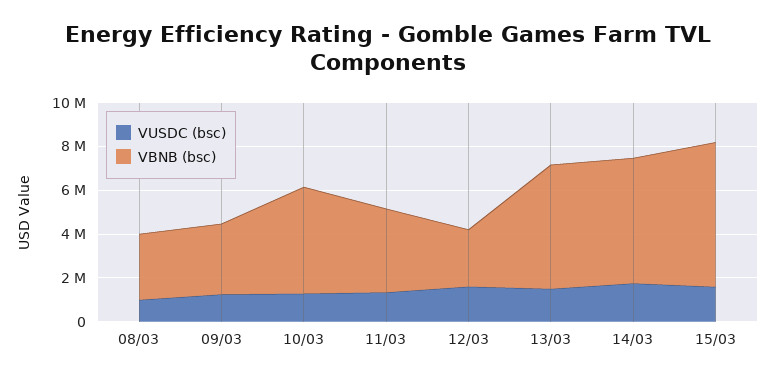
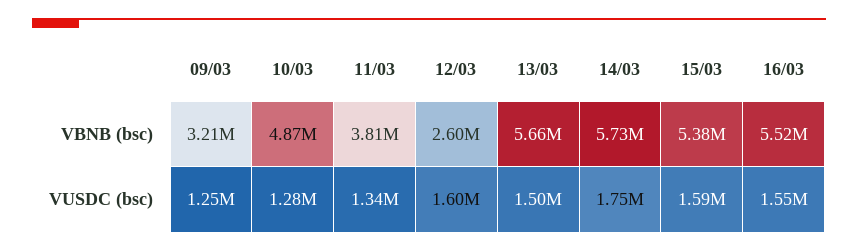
VUSDC (bsc), 08/03: 1000000 -> none
VBNB (bsc), 08/03: 3000000 -> none
VBNB (bsc), 15/03: 6500000 -> 5380000
VBNB (bsc), 16/03: none -> 5520000
VUSDC (bsc), 16/03: none -> 1550000

